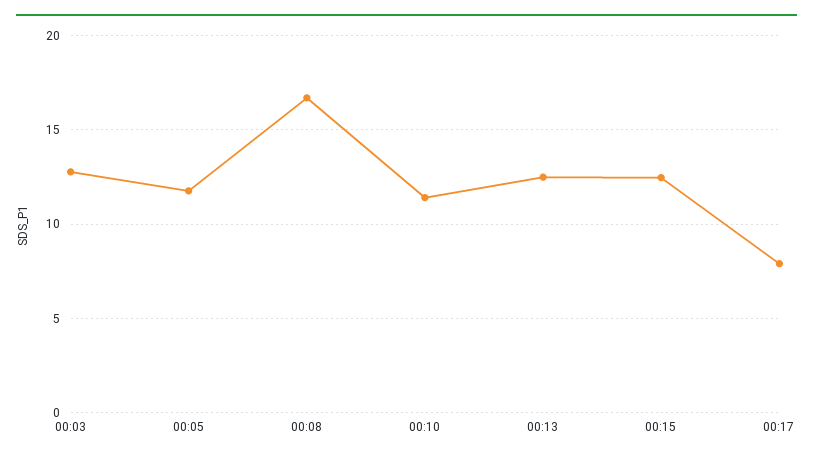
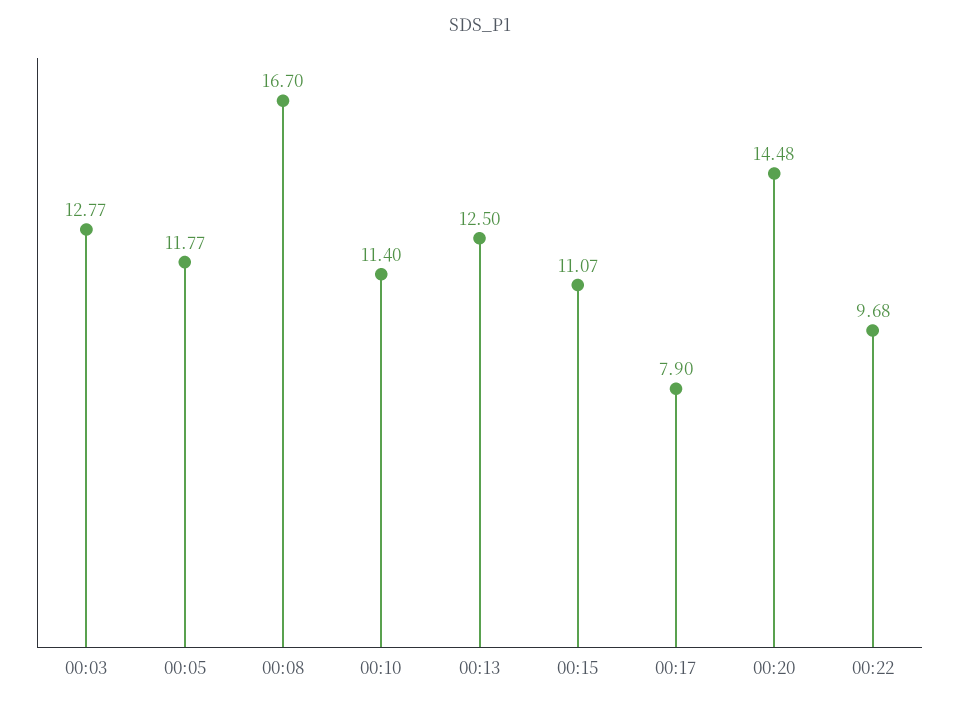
00:15: 12.5 -> 11.07
00:20: none -> 14.48
00:22: none -> 9.68

